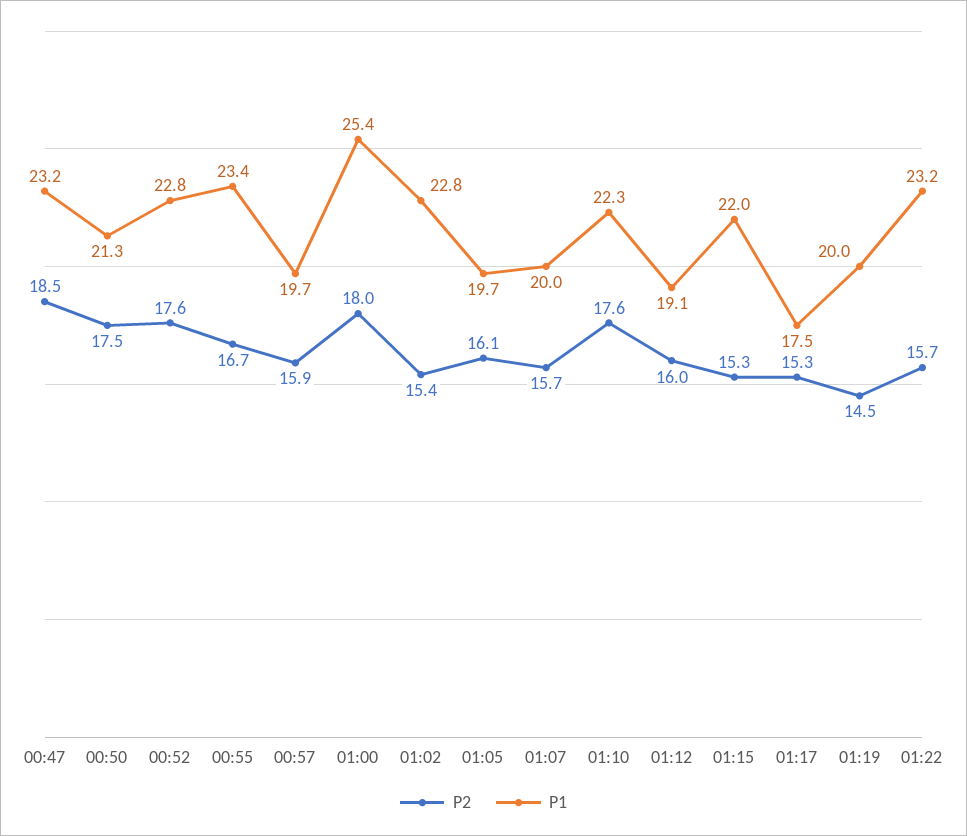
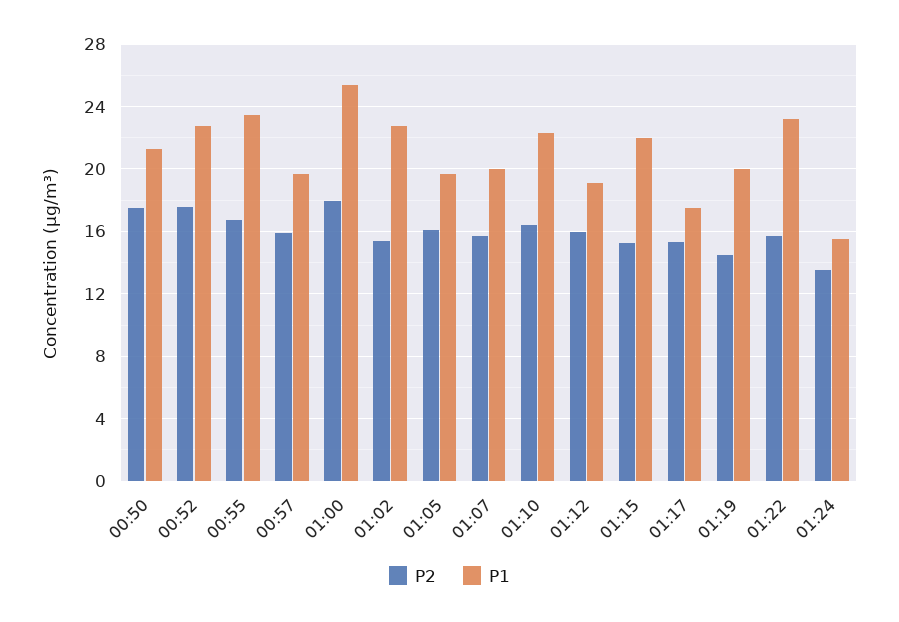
P2, 00:47: 18.5 -> none
P1, 00:47: 23.2 -> none
P2, 01:10: 17.6 -> 16.5
P2, 01:24: none -> 13.5
P1, 01:24: none -> 15.5

